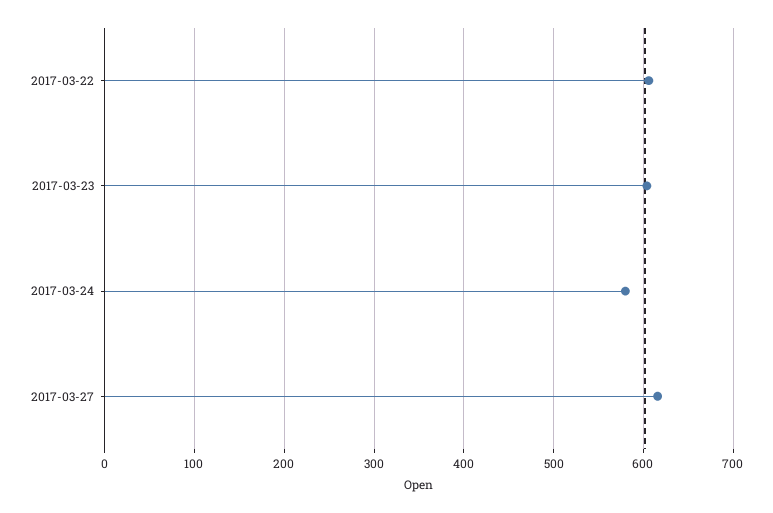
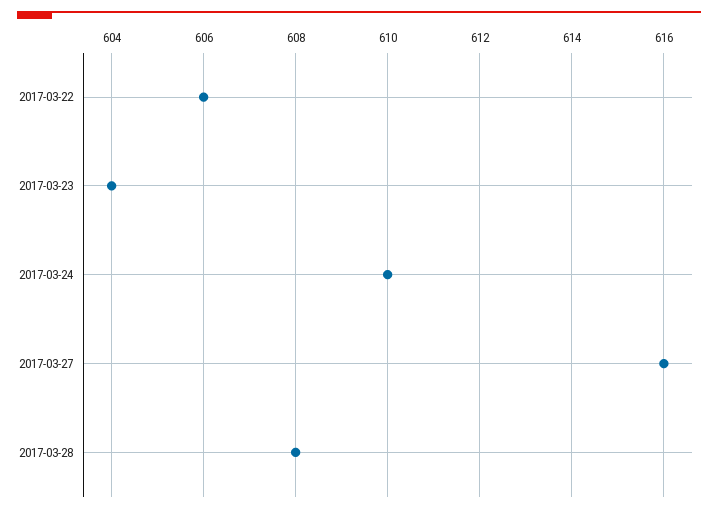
2017-03-24: 580 -> 610
2017-03-28: none -> 608

